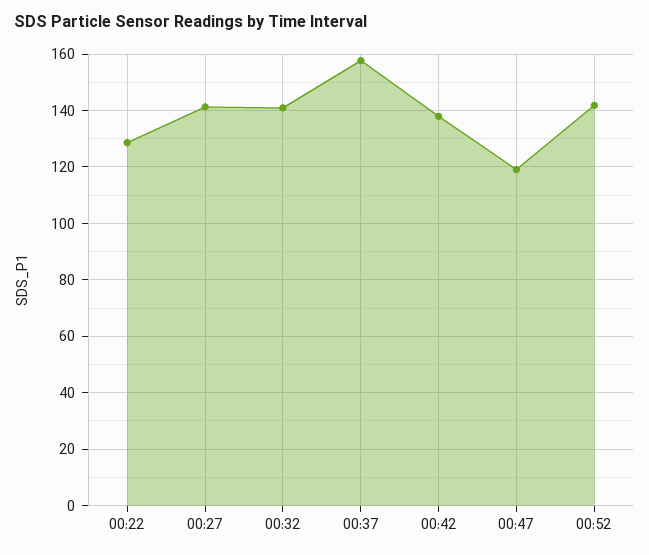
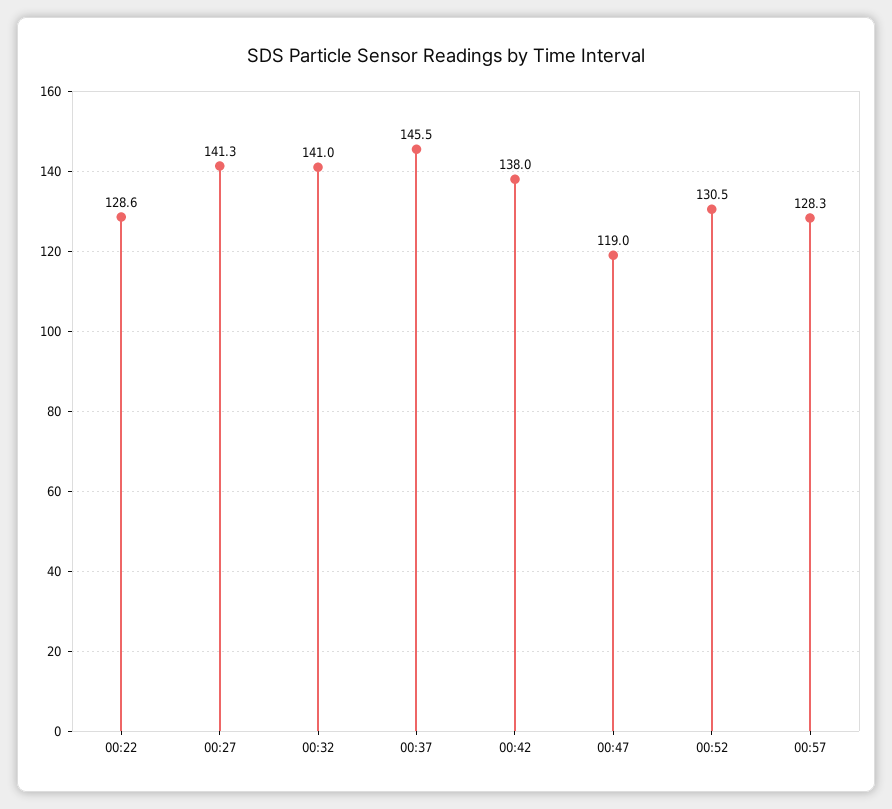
00:37: 157.5 -> 145.5
00:52: 142.5 -> 130.5
00:57: none -> 128.3

